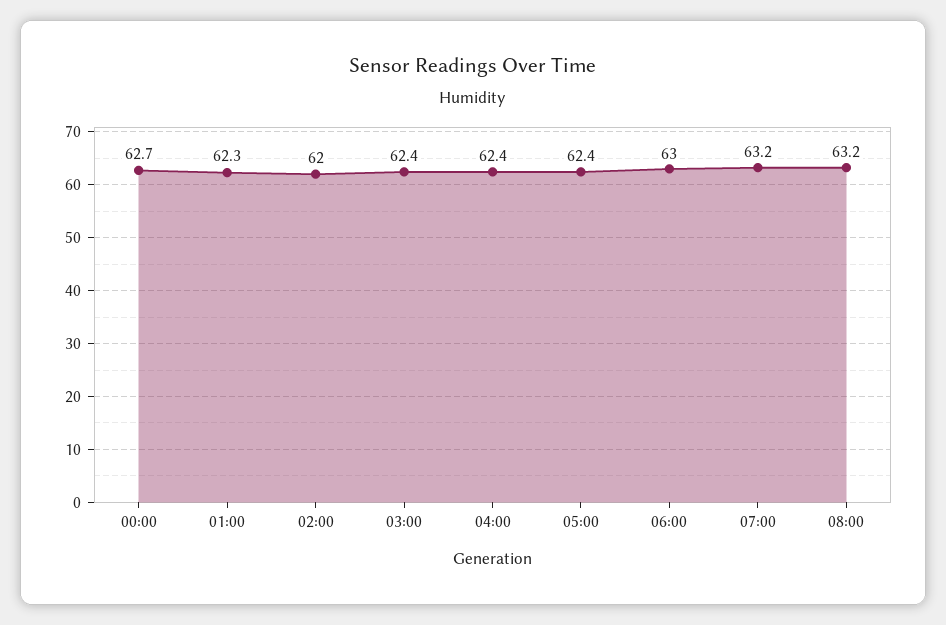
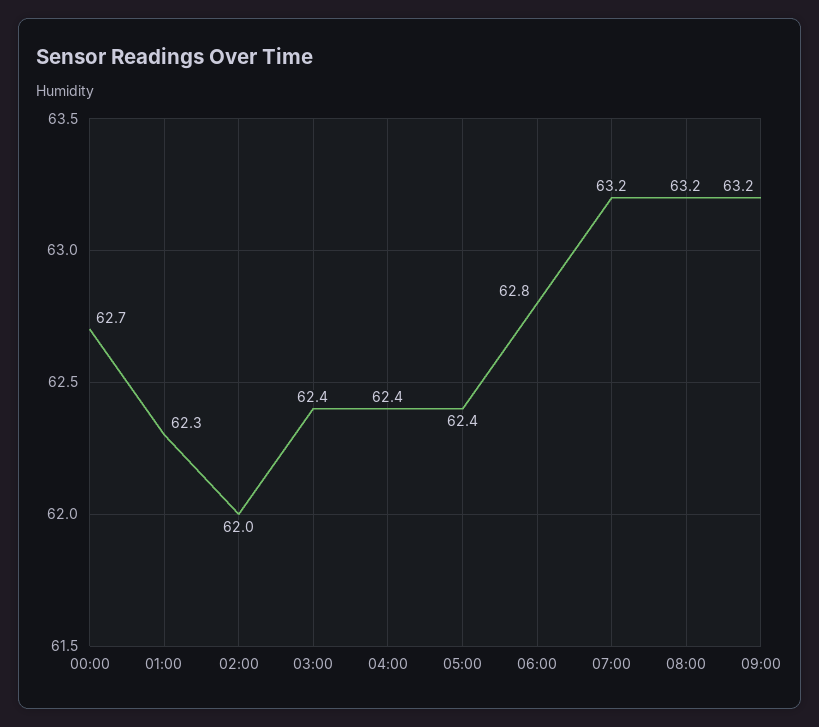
06:00: 63 -> 62.8
09:00: none -> 63.2

